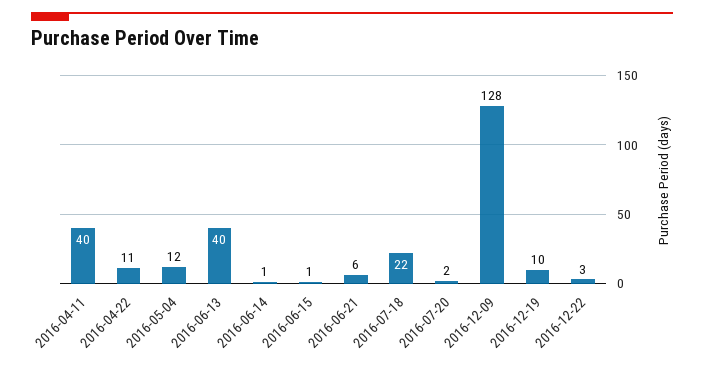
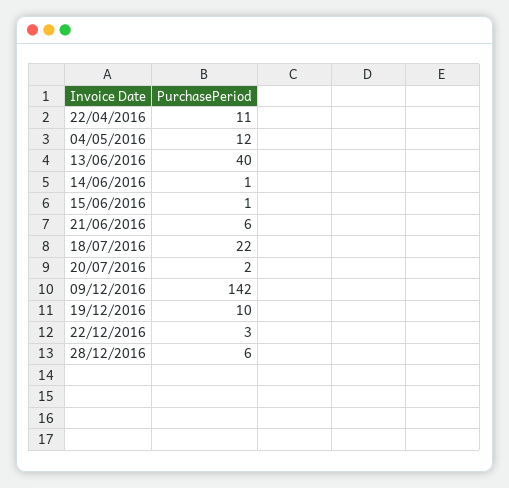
2016-04-11: 40 -> none
2016-12-09: 128 -> 142
28/12/2016: none -> 6

